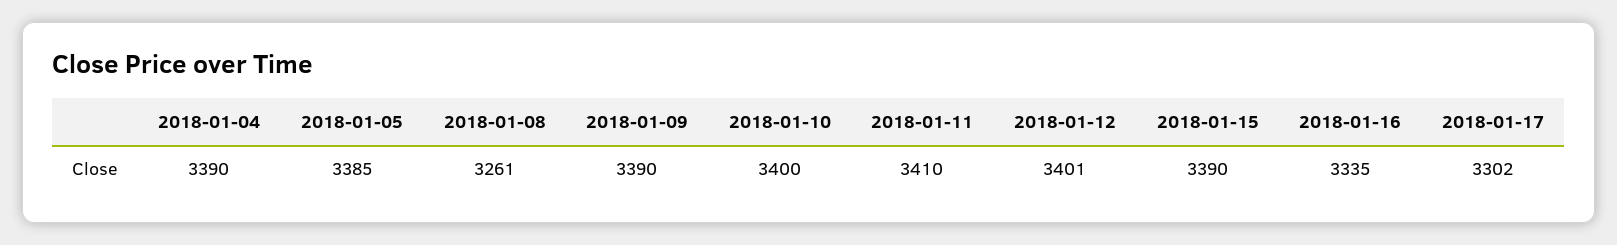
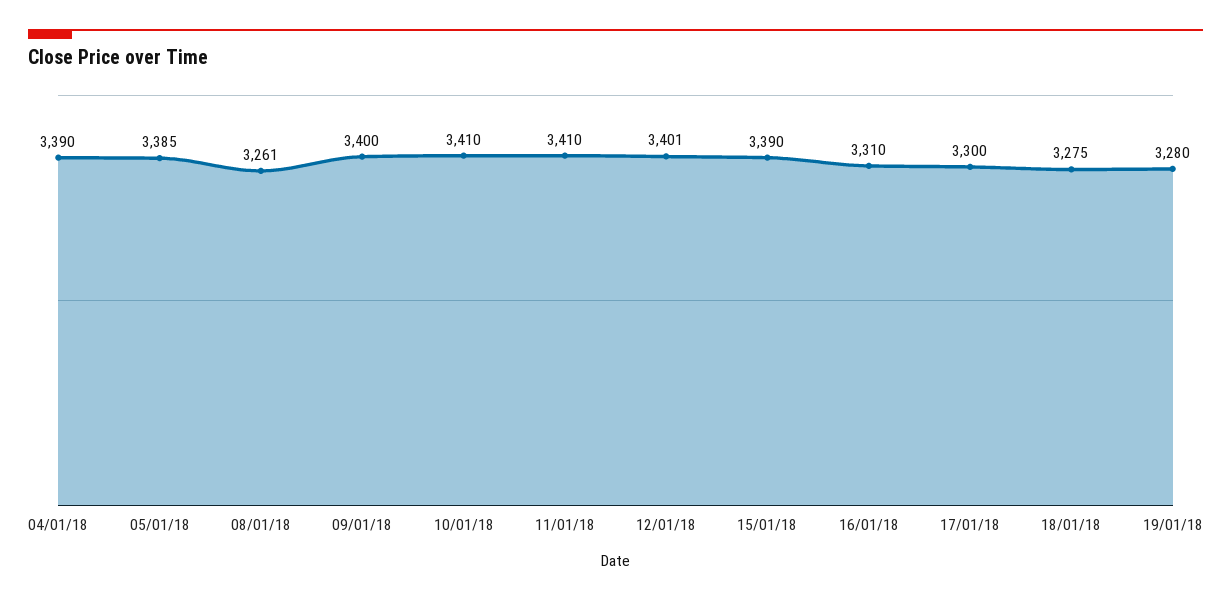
2018-01-09: 3390 -> 3400
2018-01-10: 3400 -> 3410
2018-01-16: 3335 -> 3310
2018-01-17: 3302 -> 3300
18/01/18: none -> 3275
19/01/18: none -> 3280

